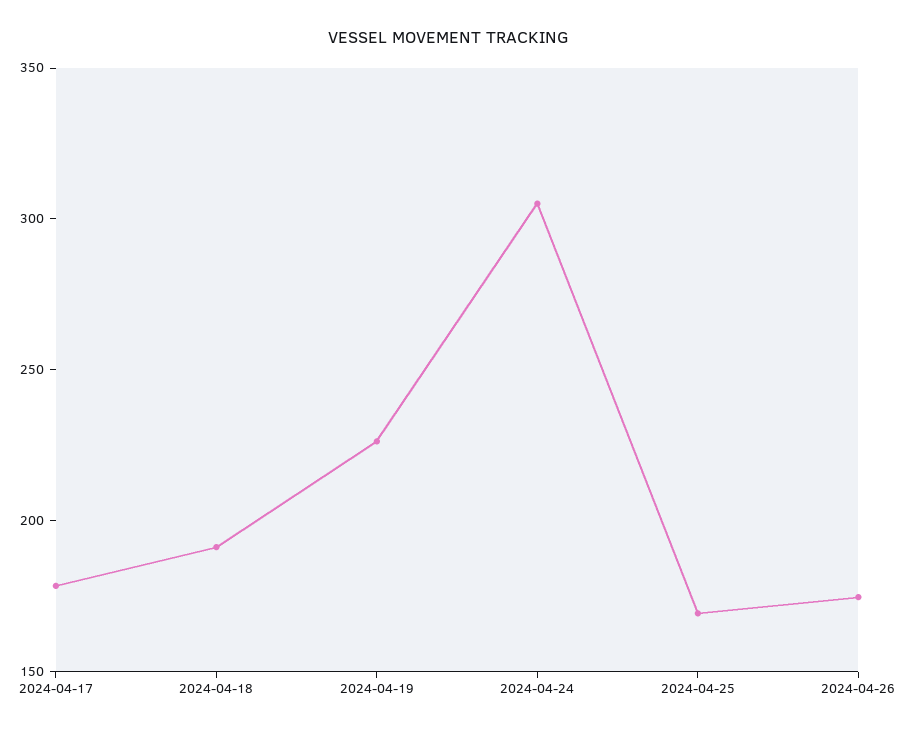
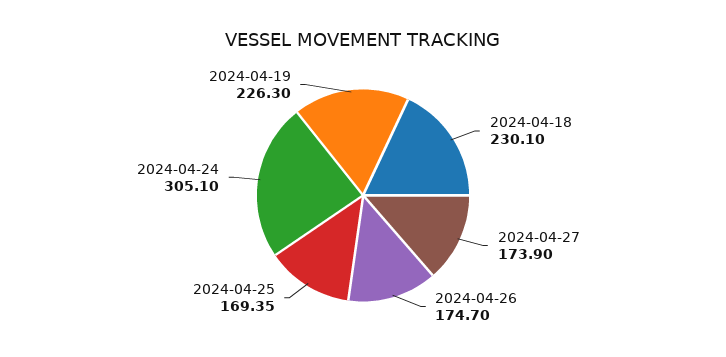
2024-04-17: 180 -> none
2024-04-18: 190 -> 230.1
2024-04-27: none -> 173.9

